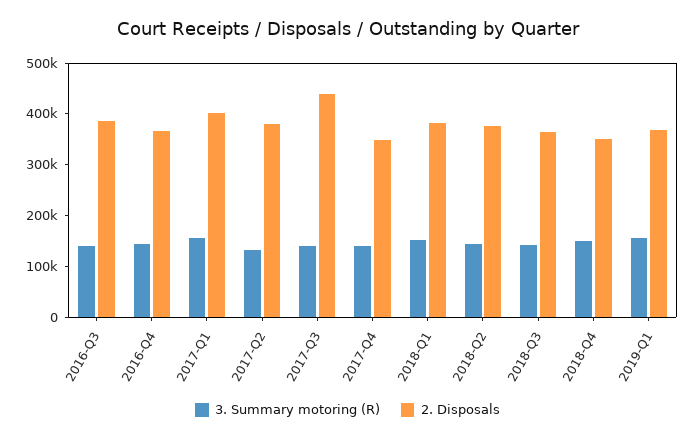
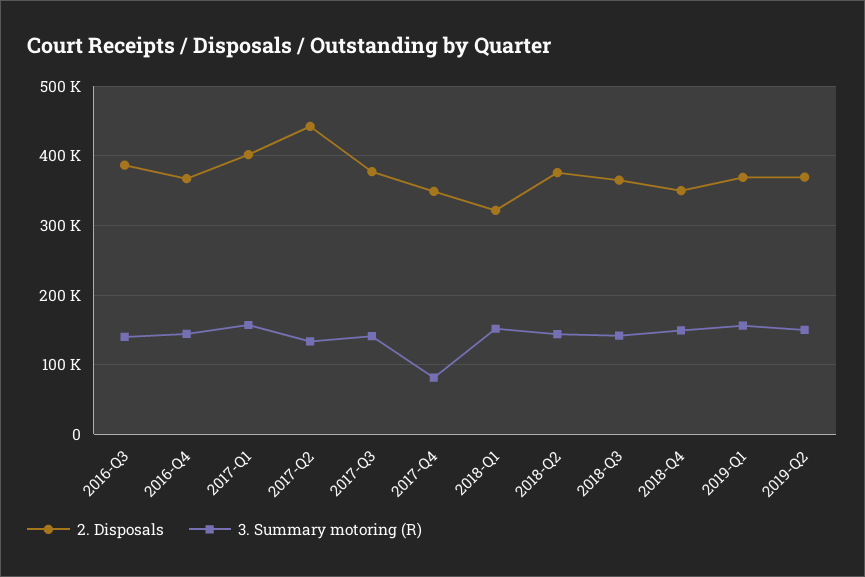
2. Disposals, 2017-Q2: 380000 -> 440000
2. Disposals, 2017-Q3: 440000 -> 380000
3. Summary motoring (R), 2017-Q4: 140000 -> 80000
2. Disposals, 2018-Q1: 380000 -> 320000
2. Disposals, 2019-Q2: none -> 370000
3. Summary motoring (R), 2019-Q2: none -> 150000

